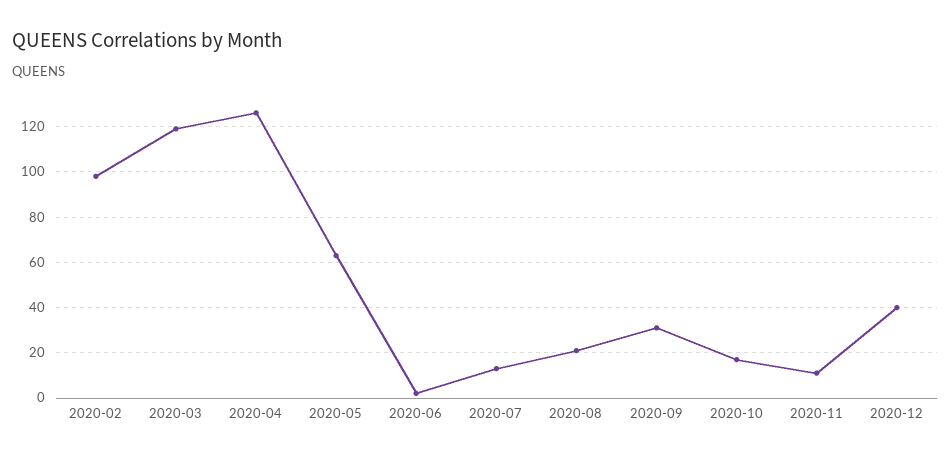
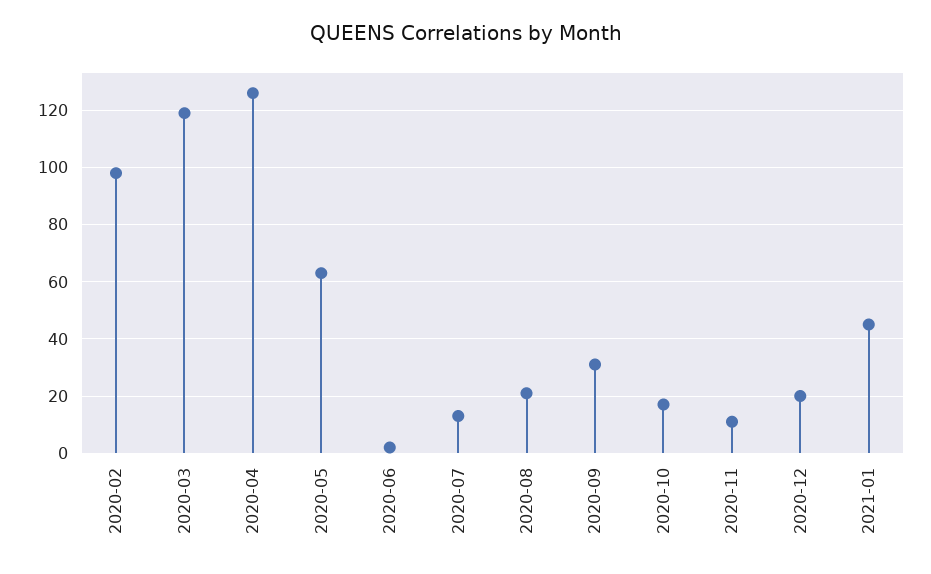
2020-12: 40 -> 20
2021-01: none -> 45

